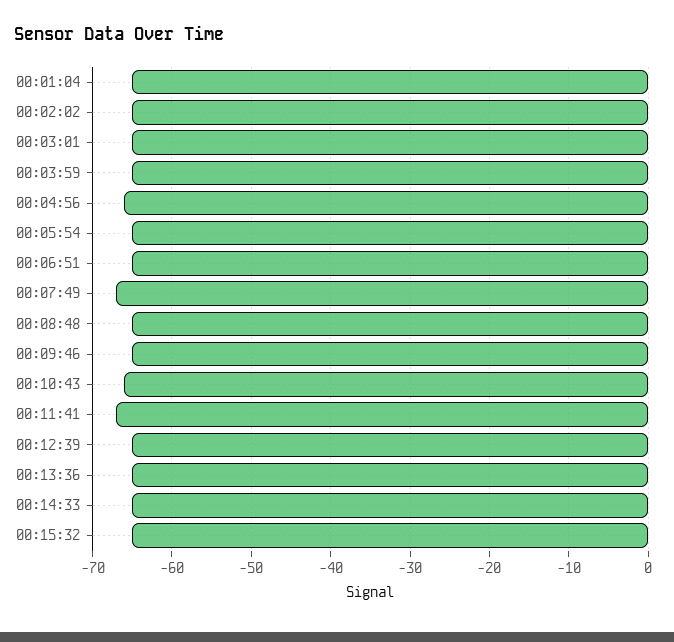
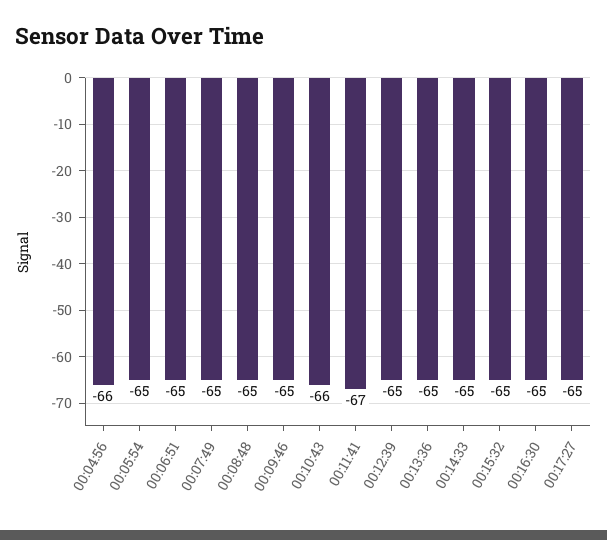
00:01:04: -65 -> none
00:02:02: -65 -> none
00:03:01: -65 -> none
00:03:59: -65 -> none
00:07:49: -67 -> -65
00:16:30: none -> -65
00:17:27: none -> -65

